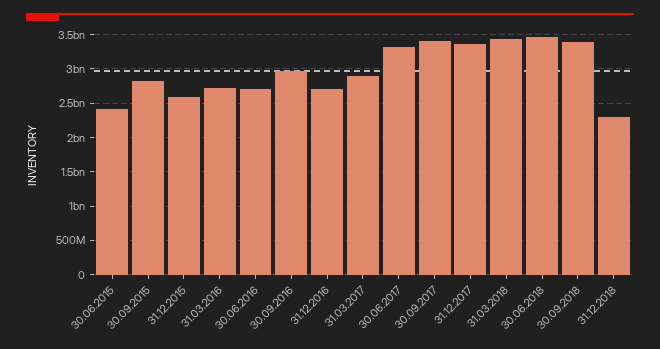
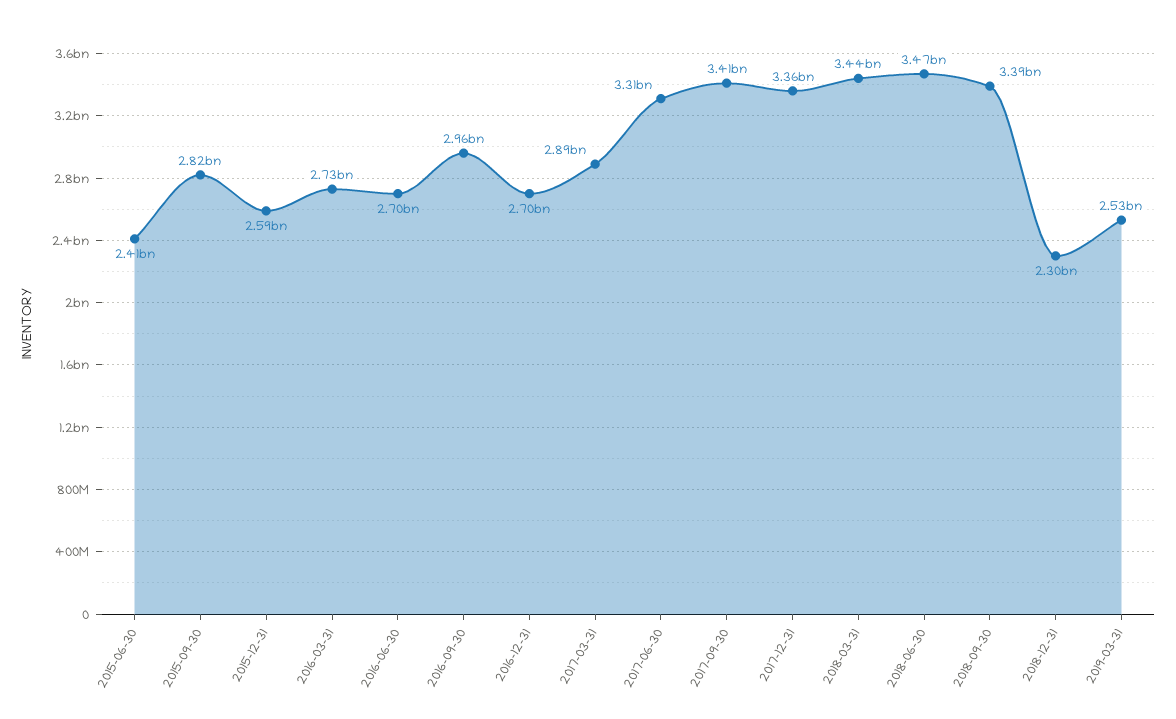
2019-03-31: none -> 2530000000

